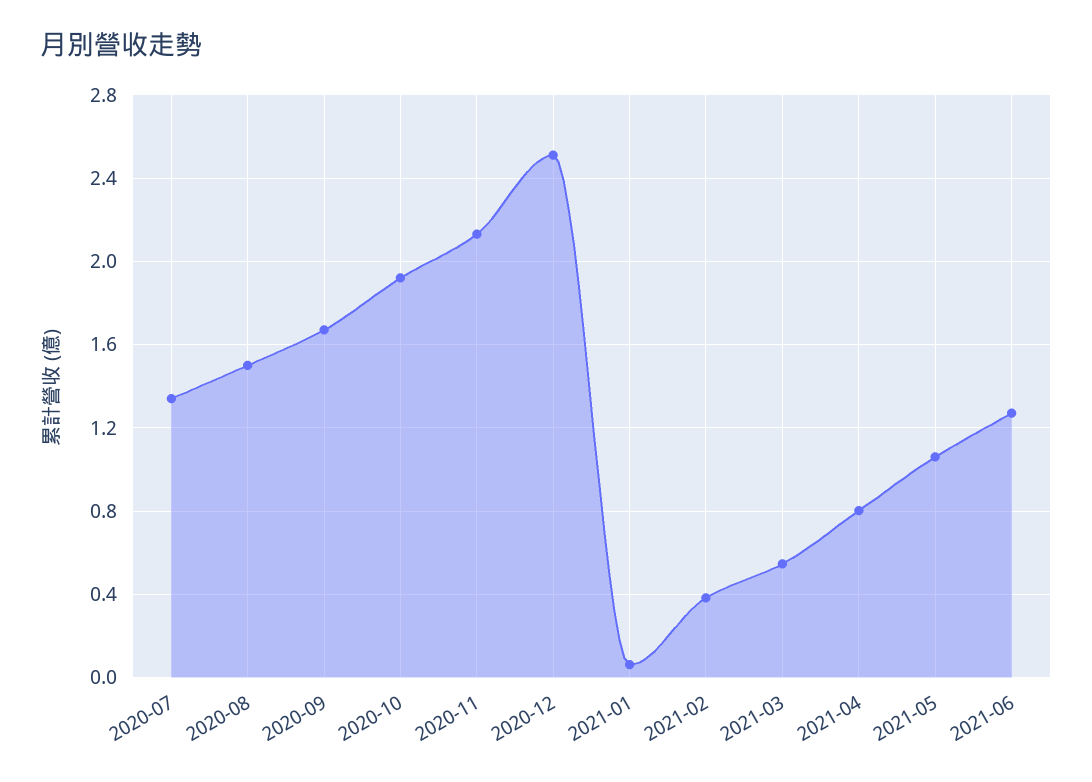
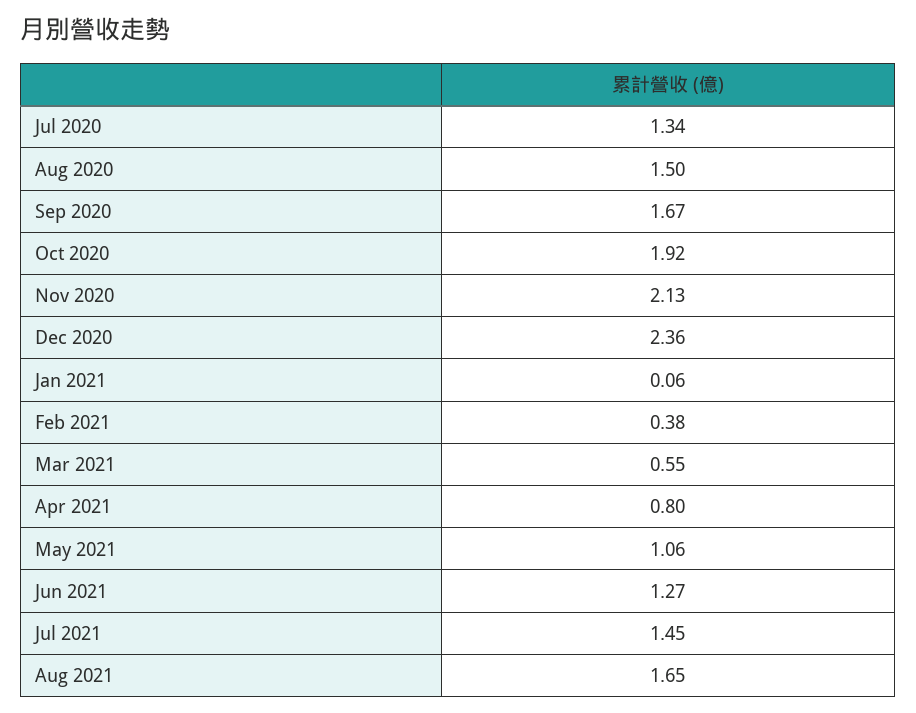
2020-12: 2.5 -> 2.36
Jul 2021: none -> 1.45
Aug 2021: none -> 1.65

